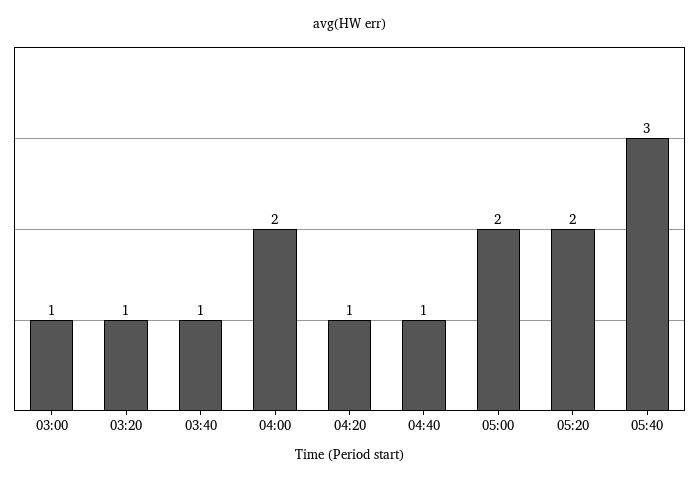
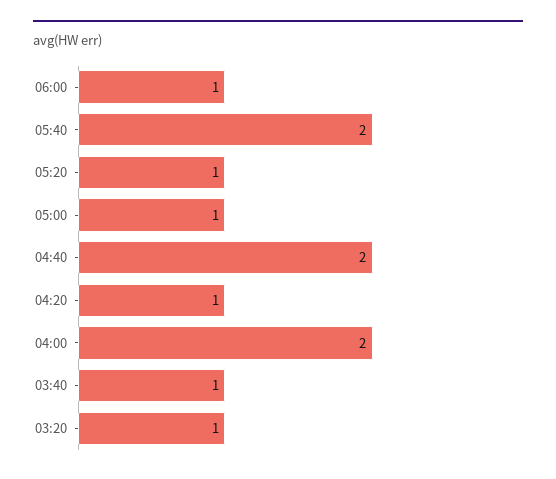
03:00: 1 -> none
04:40: 1 -> 2
05:00: 2 -> 1
05:20: 2 -> 1
05:40: 3 -> 2
06:00: none -> 1

